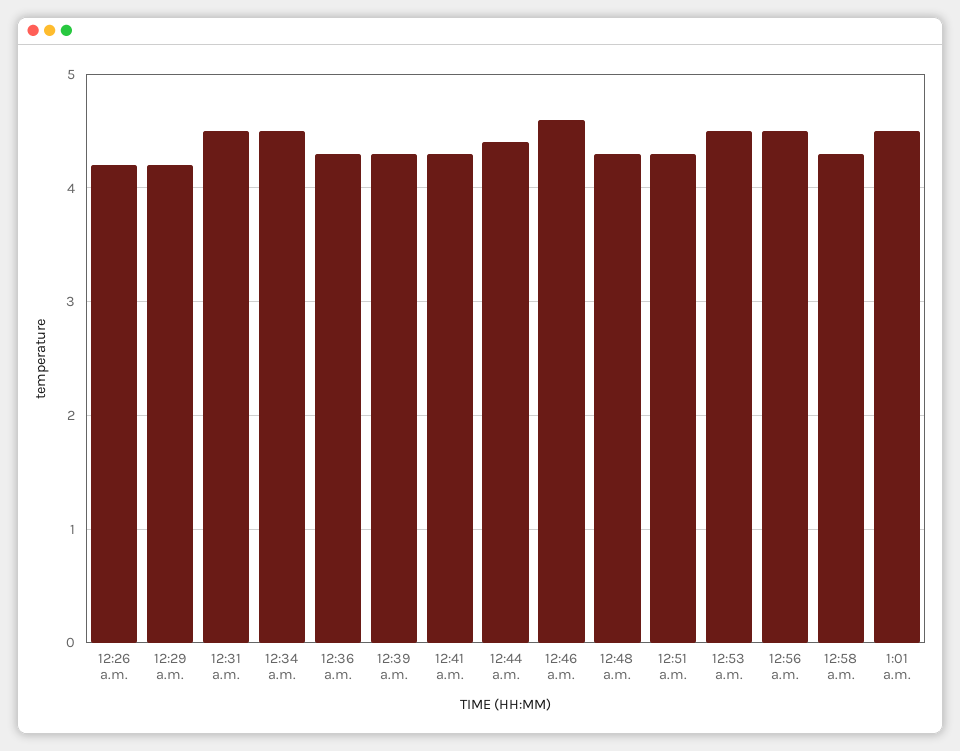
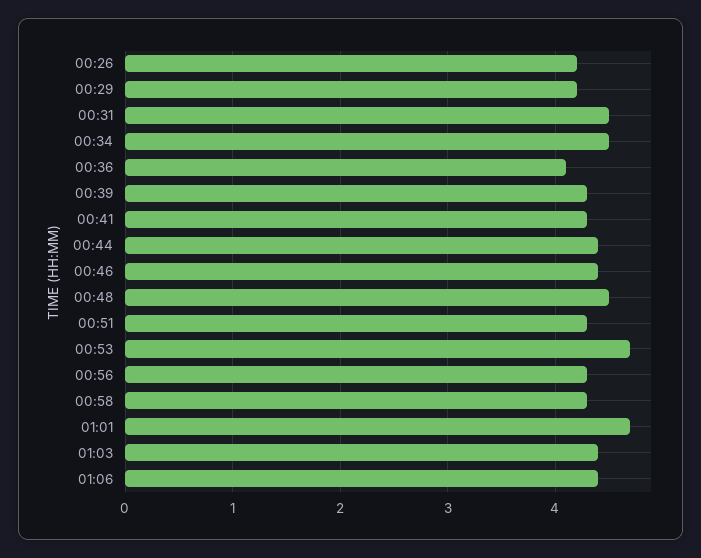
12:36 a.m.: 4.3 -> 4.1
12:46 a.m.: 4.6 -> 4.4
12:48 a.m.: 4.3 -> 4.5
12:53 a.m.: 4.5 -> 4.7
12:56 a.m.: 4.5 -> 4.3
1:01 a.m.: 4.5 -> 4.7
01:03: none -> 4.4
01:06: none -> 4.4

